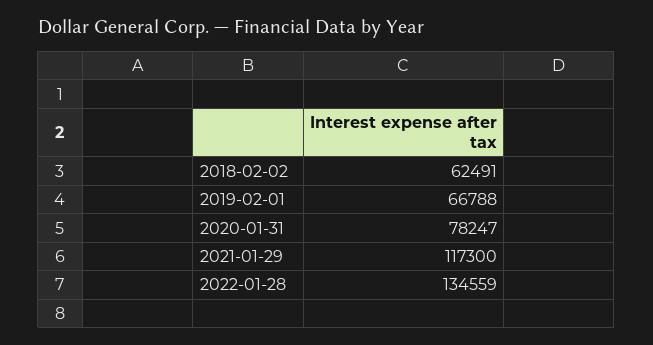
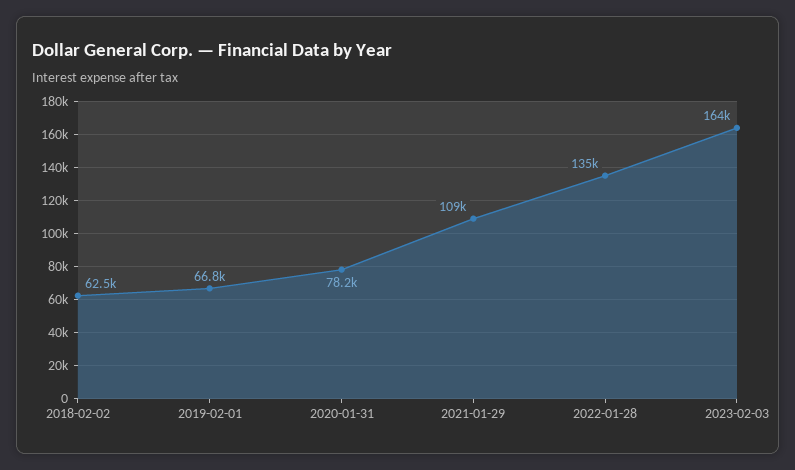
2021-01-29: 117300 -> 109000
2023-02-03: none -> 164000

